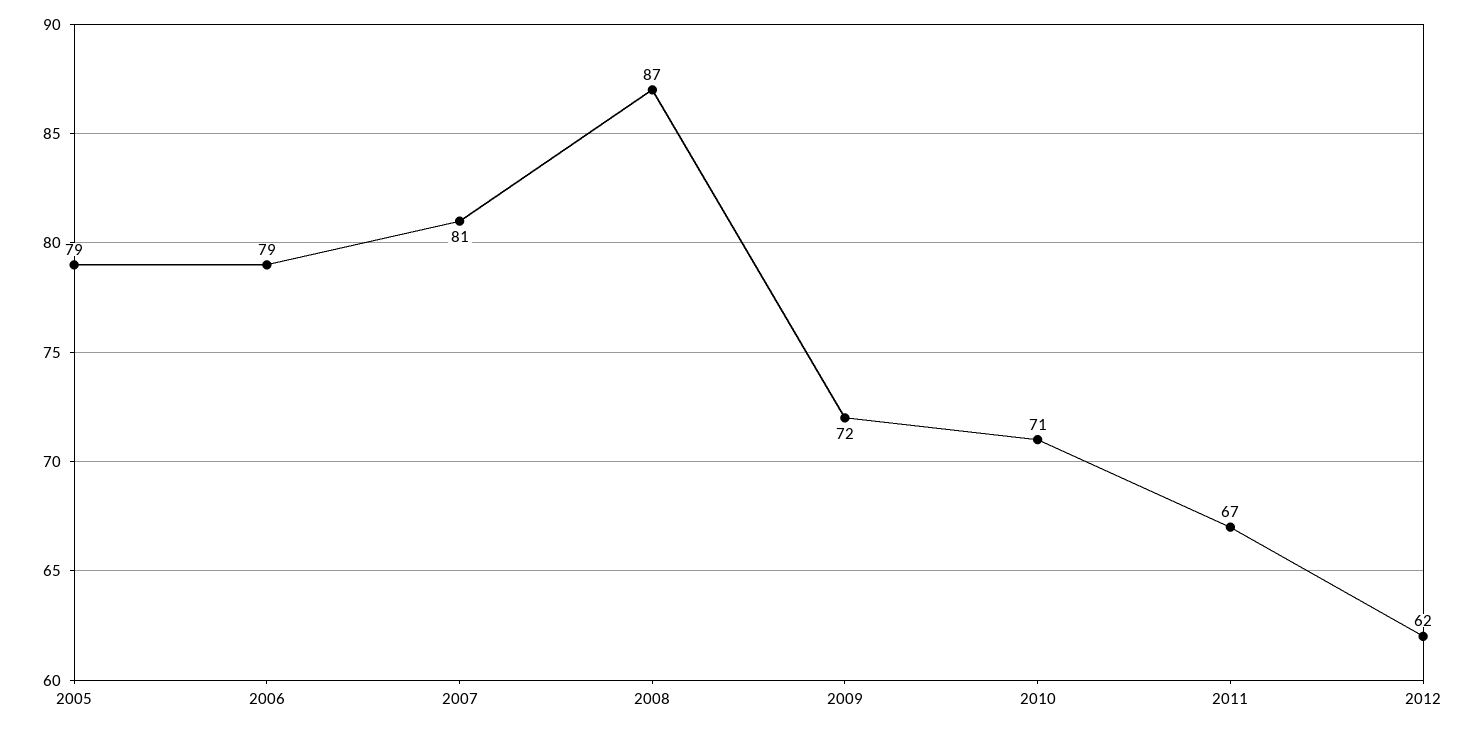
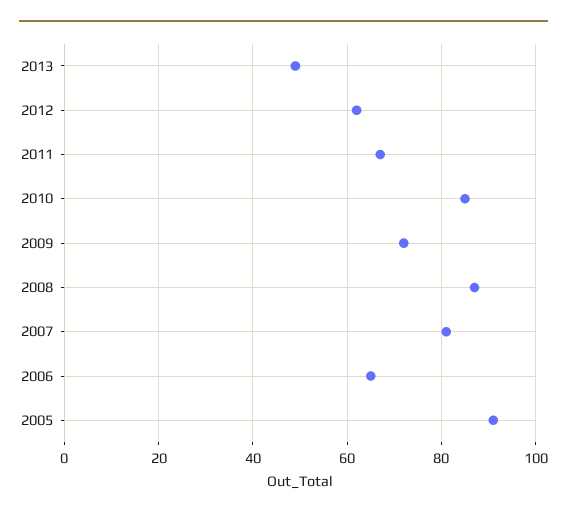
2005: 79 -> 90
2006: 79 -> 65
2010: 71 -> 85
2013: none -> 50

